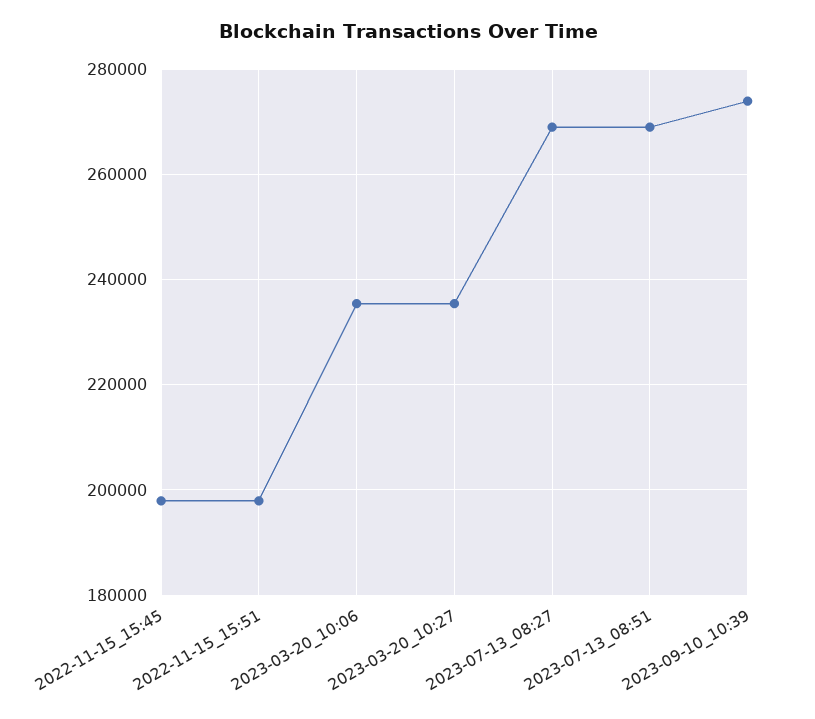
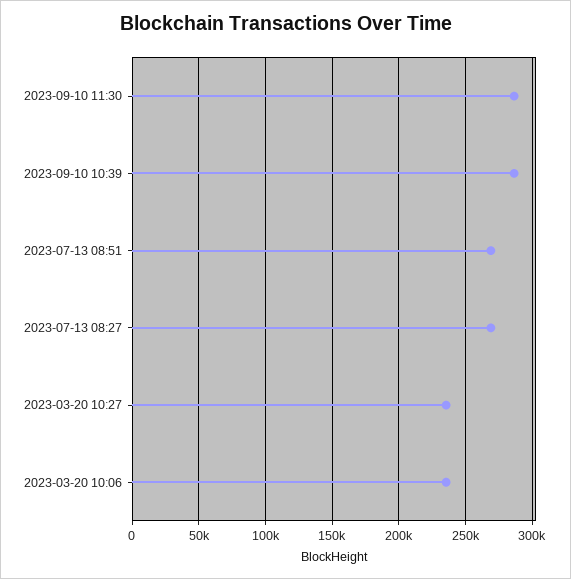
2022-11-15_15:45: 198000 -> none
2022-11-15_15:51: 198000 -> none
2023-09-10_10:39: 274000 -> 285000
2023-09-10 11:30: none -> 285000

